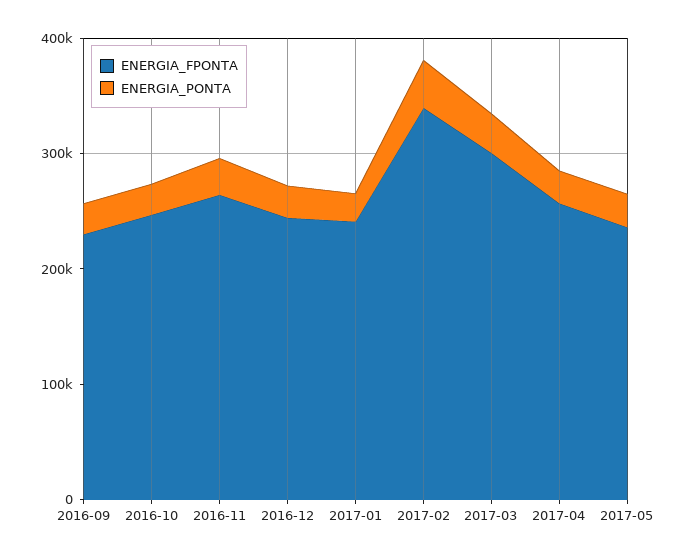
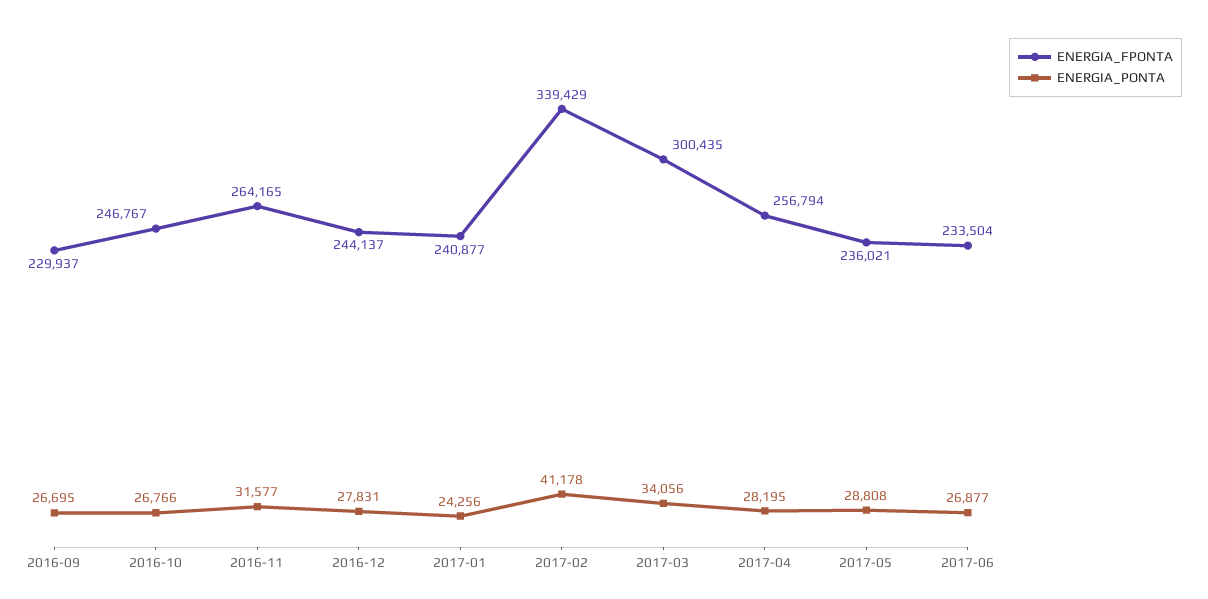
ENERGIA_FPONTA, 2017-06: none -> 233504
ENERGIA_PONTA, 2017-06: none -> 26877

